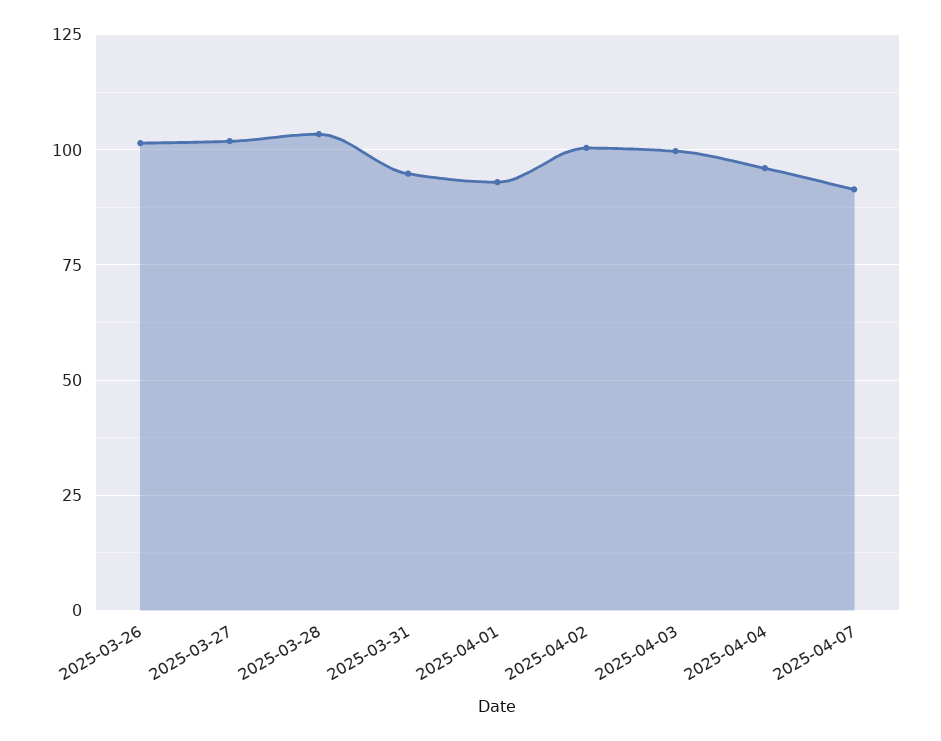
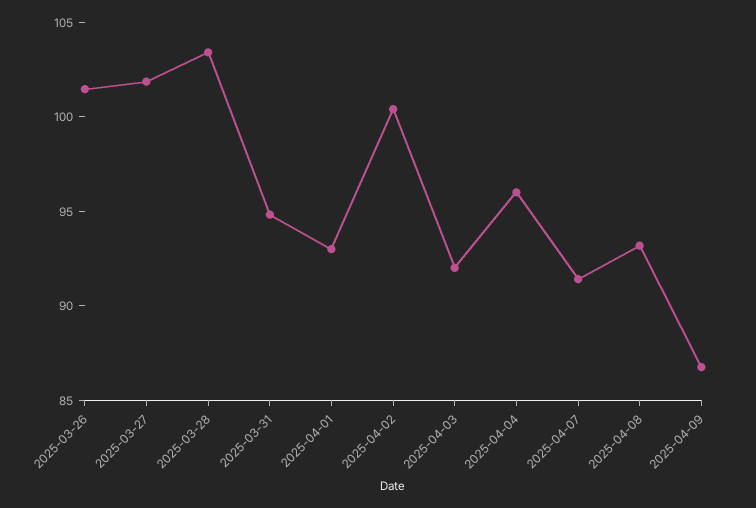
2025-04-03: 100 -> 92
2025-04-08: none -> 93
2025-04-09: none -> 87

